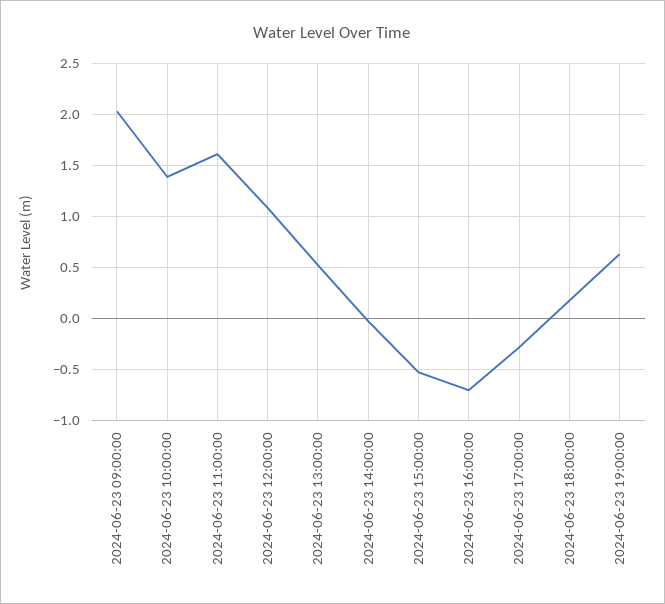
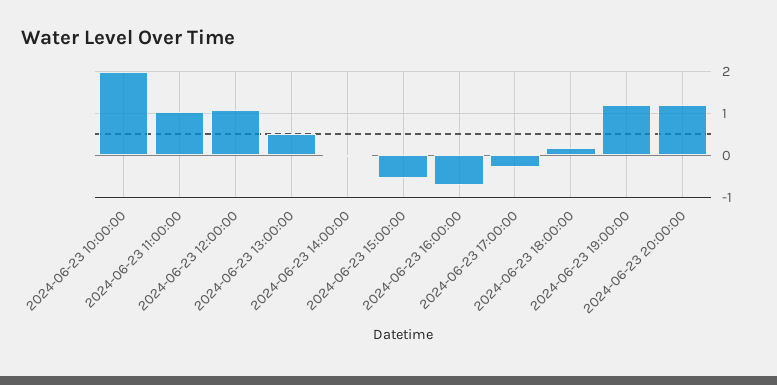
2024-06-23 09:00:00: 2 -> none
2024-06-23 10:00:00: 1.4 -> 2
2024-06-23 11:00:00: 1.6 -> 1
2024-06-23 19:00:00: 0.6 -> 1.2
2024-06-23 20:00:00: none -> 1.2

